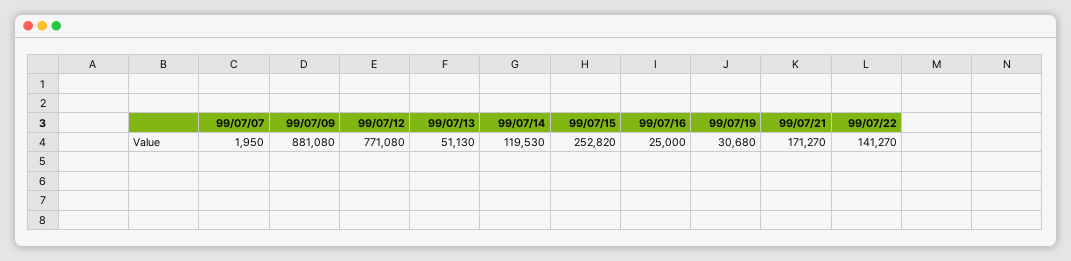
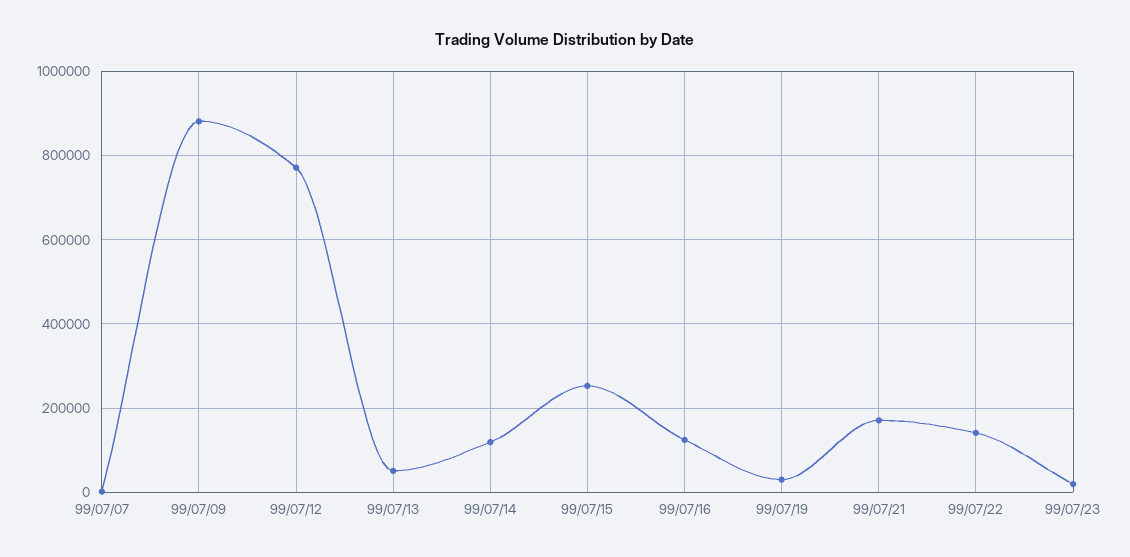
99/07/16: 25000 -> 120000
99/07/23: none -> 20000

